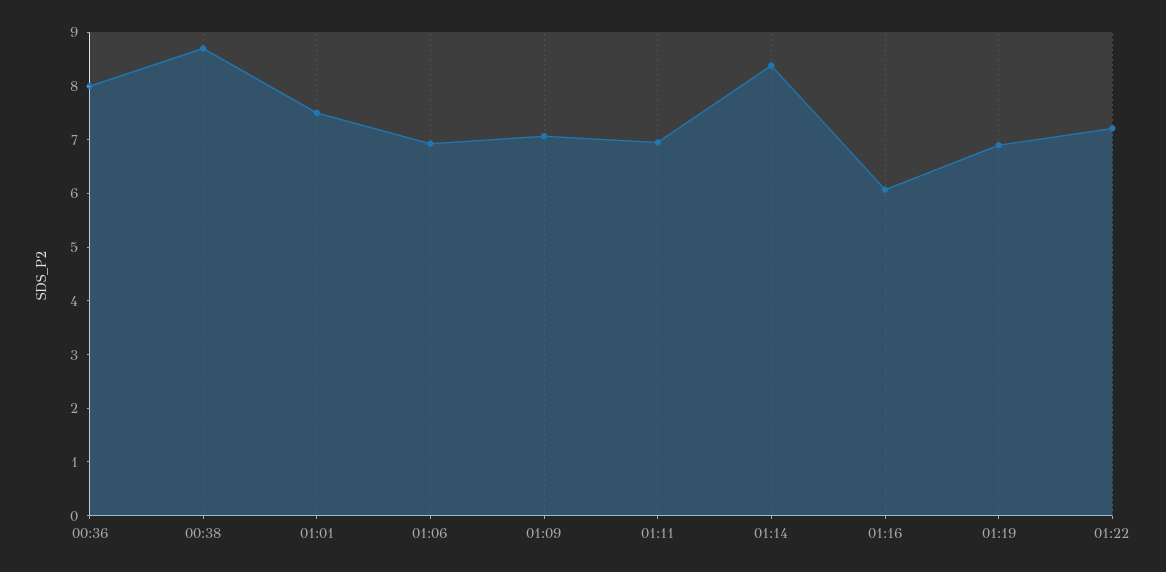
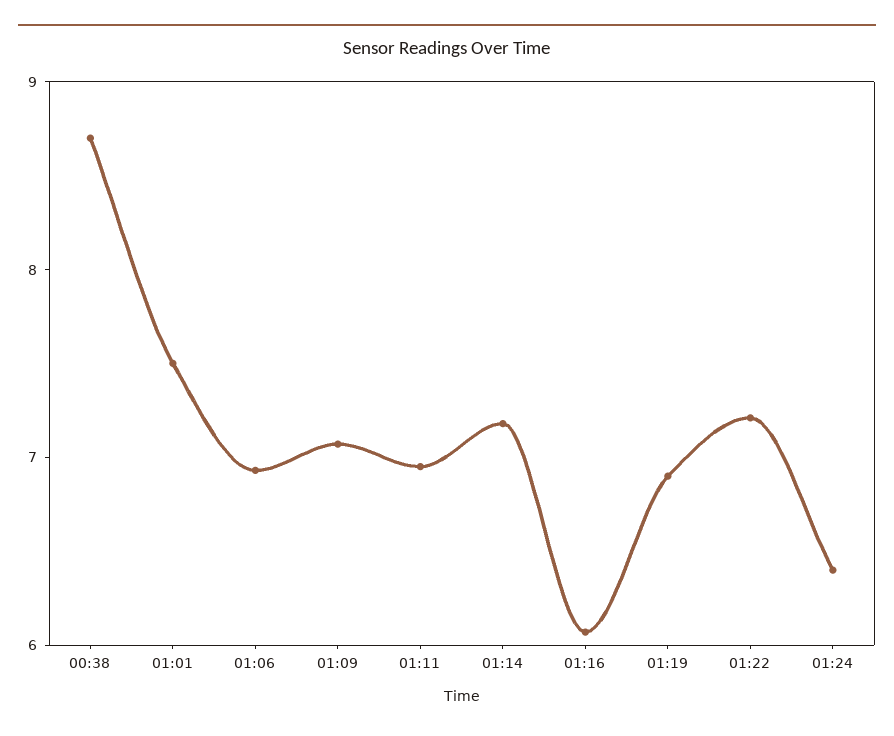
00:36: 8 -> none
01:14: 8.4 -> 7.2
01:24: none -> 6.4

